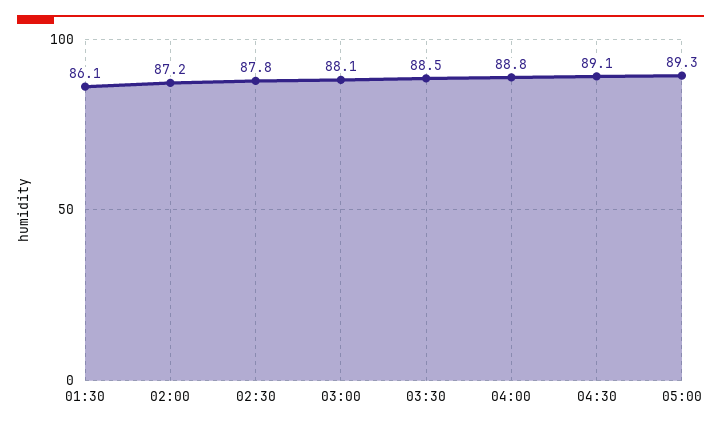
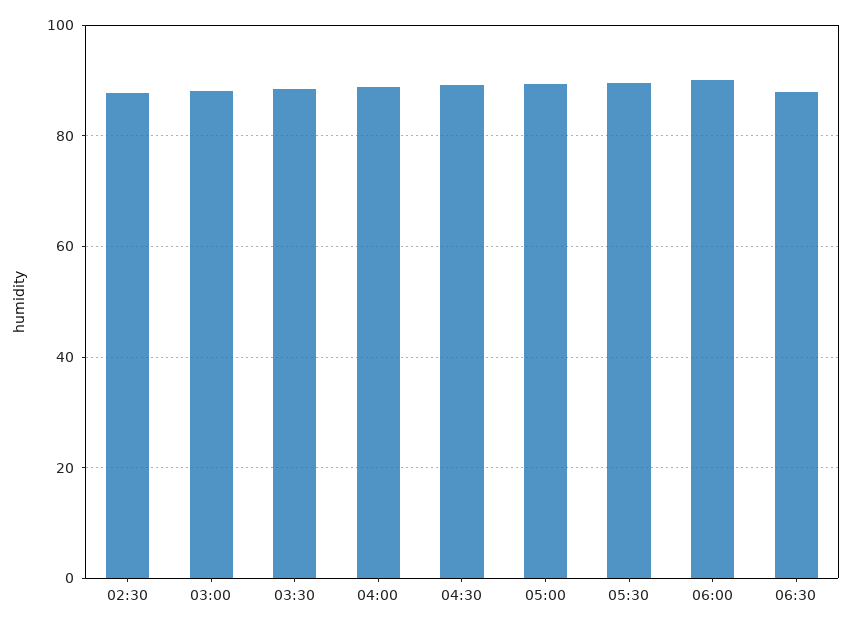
01:30: 86.1 -> none
02:00: 87.2 -> none
05:30: none -> 90
06:00: none -> 90
06:30: none -> 88

